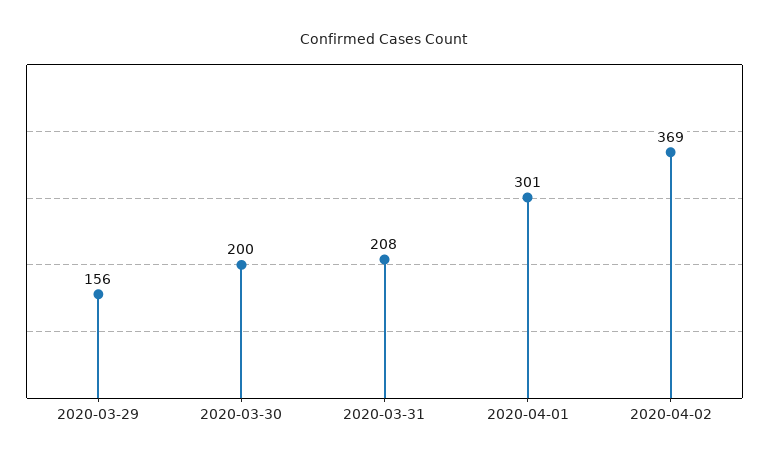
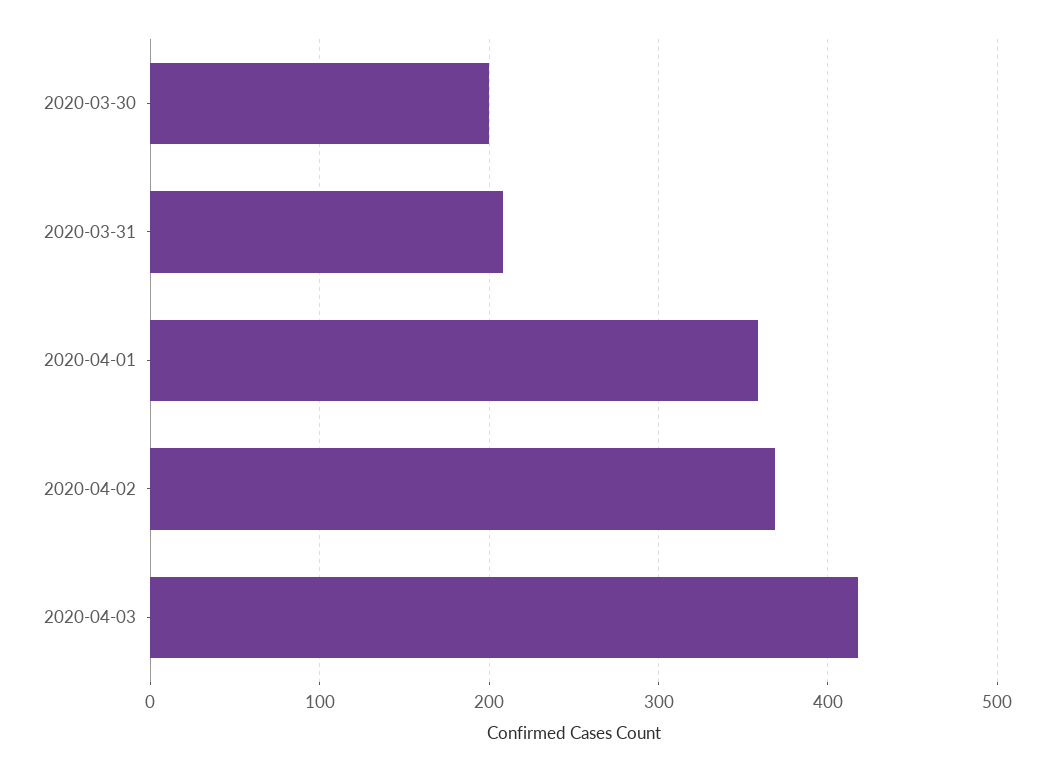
2020-03-29: 156 -> none
2020-04-01: 301 -> 360
2020-04-03: none -> 420

